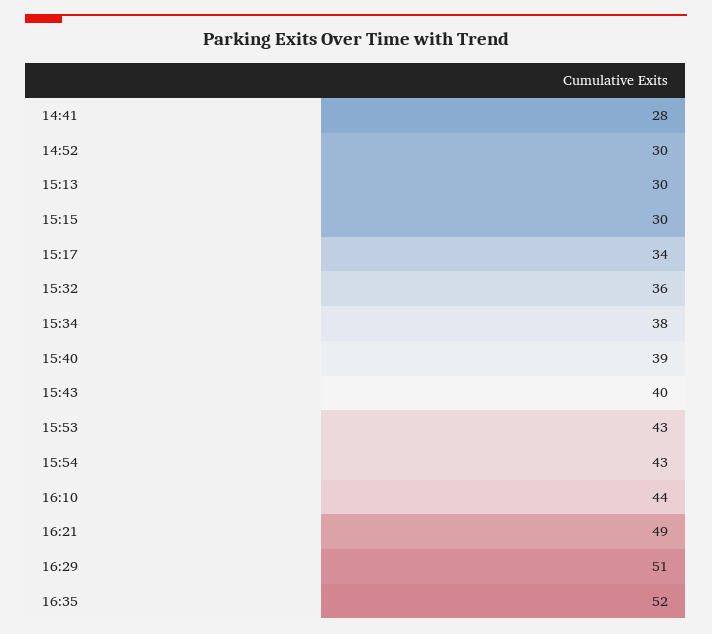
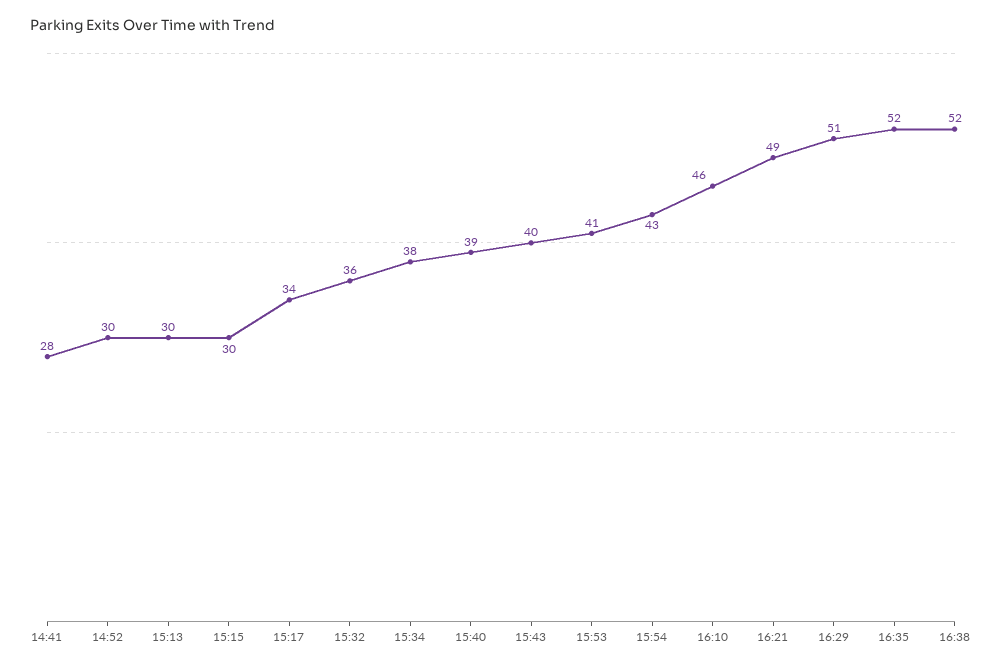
15:53: 43 -> 41
16:10: 44 -> 46
16:38: none -> 52

